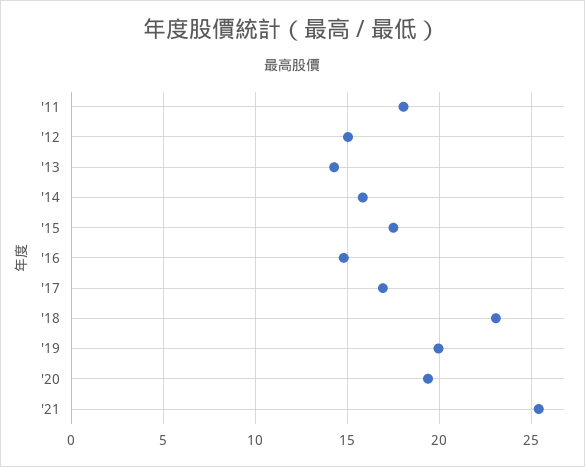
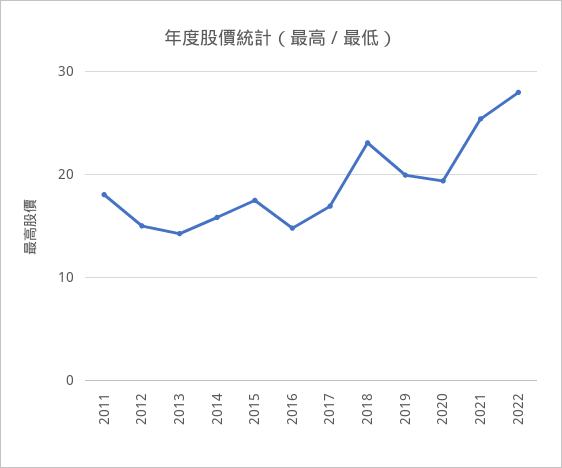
2022: none -> 28

